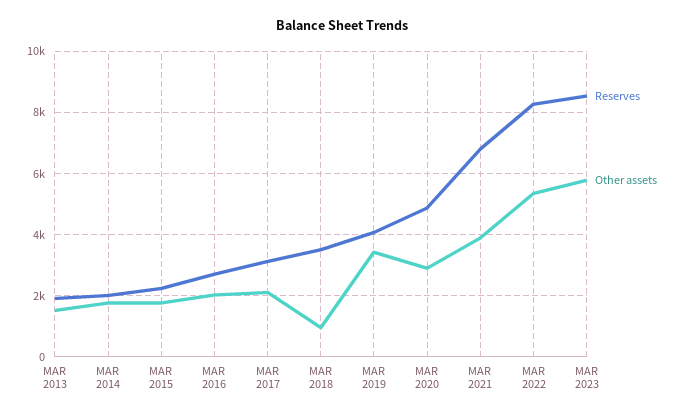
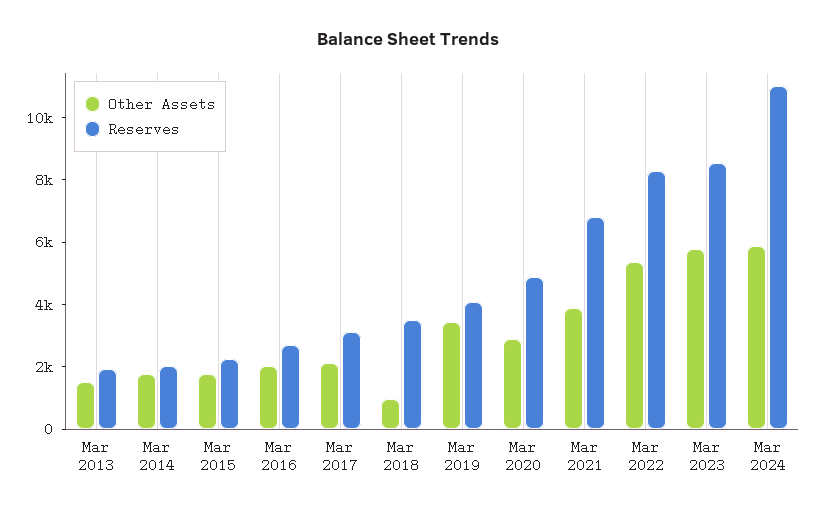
Other assets, Mar 2024: none -> 6000
Reserves, Mar 2024: none -> 11000

